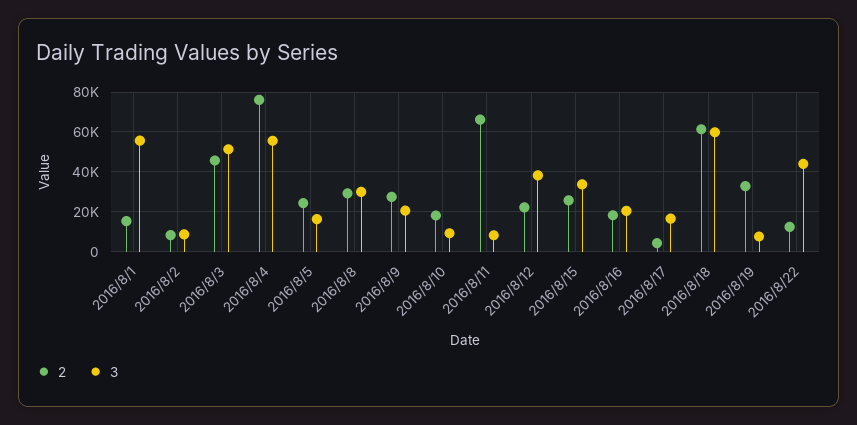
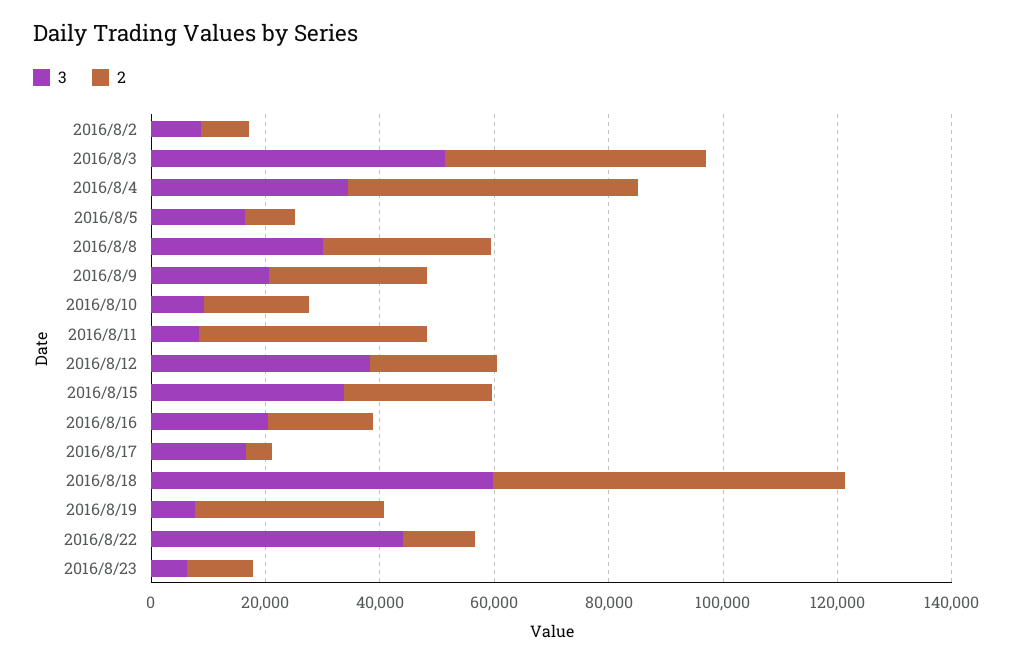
2, 2016/8/1: 15000 -> none
3, 2016/8/1: 55000 -> none
2, 2016/8/4: 75000 -> 50000
3, 2016/8/4: 55000 -> 35000
2, 2016/8/5: 25000 -> 10000
2, 2016/8/11: 65000 -> 40000
3, 2016/8/23: none -> 5000
2, 2016/8/23: none -> 10000

